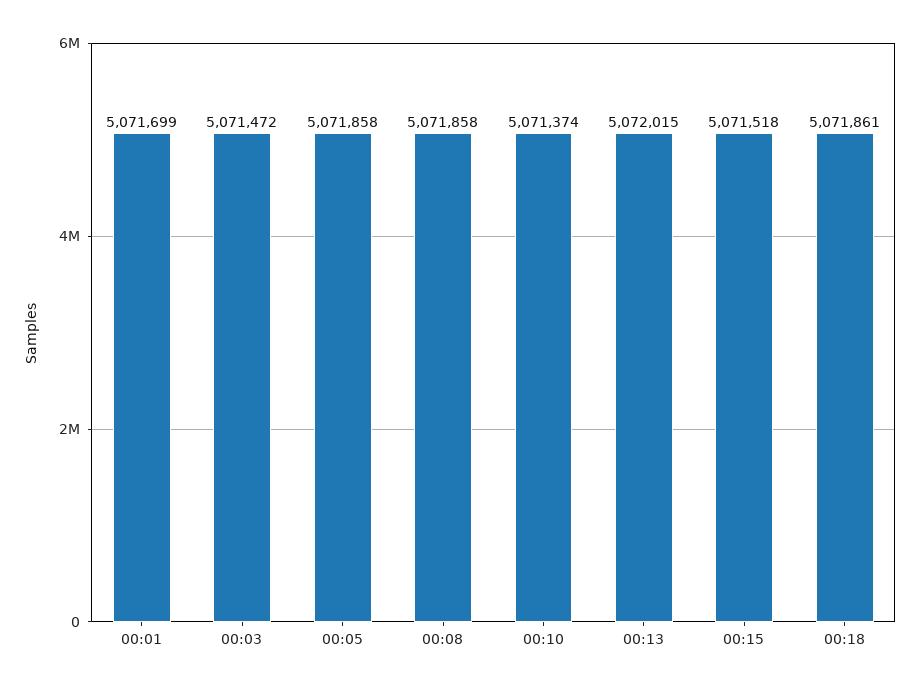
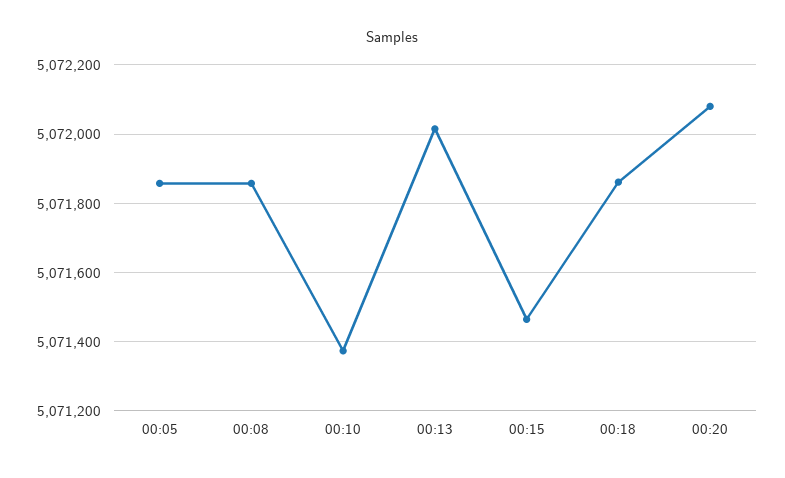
00:01: 5071699 -> none
00:03: 5071472 -> none
00:15: 5071518 -> 5071460
00:20: none -> 5072080

